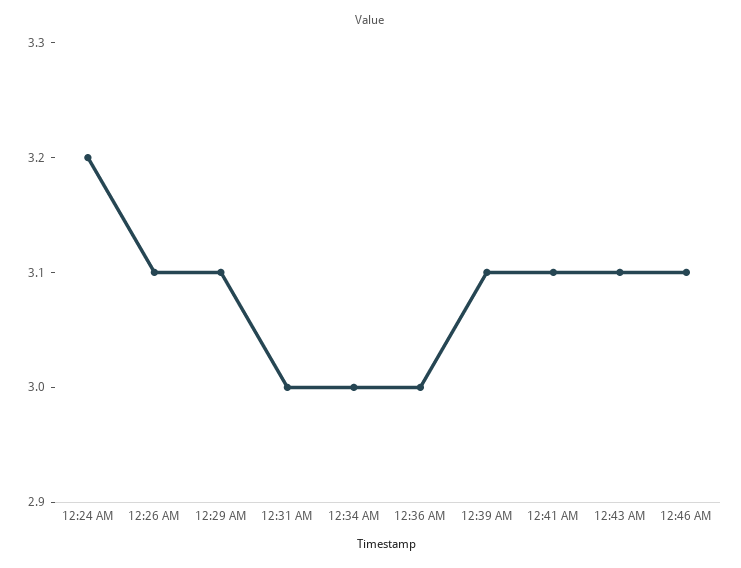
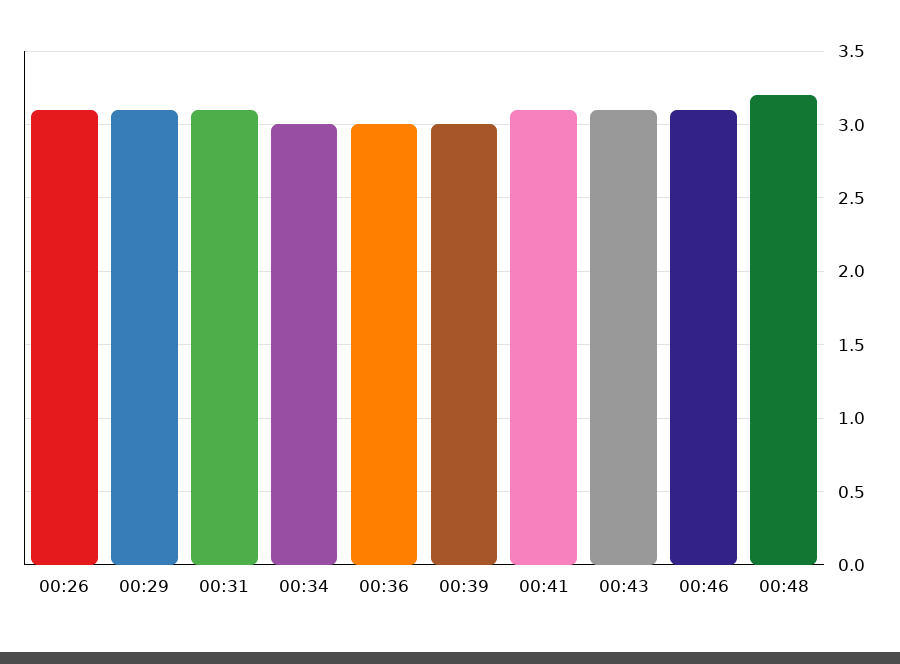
12:24 AM: 3.2 -> none
12:31 AM: 3 -> 3.1
12:39 AM: 3.1 -> 3
00:48: none -> 3.2

